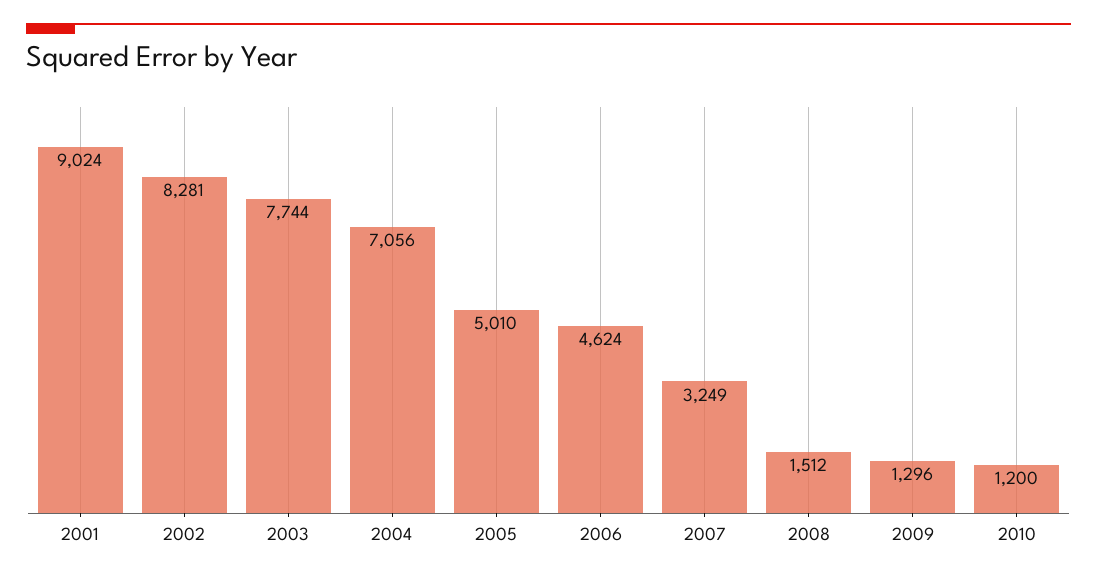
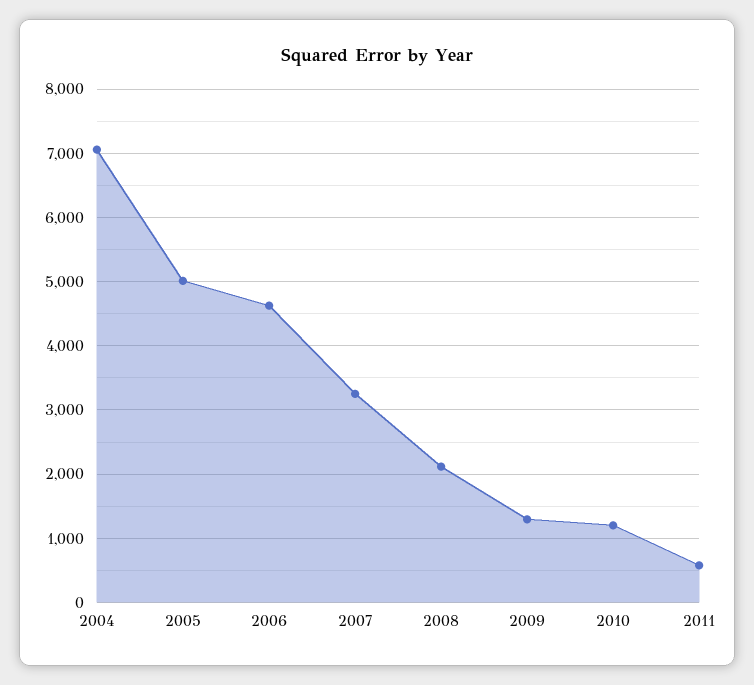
2001: 9024 -> none
2002: 8281 -> none
2003: 7744 -> none
2008: 1512 -> 2100
2011: none -> 600

